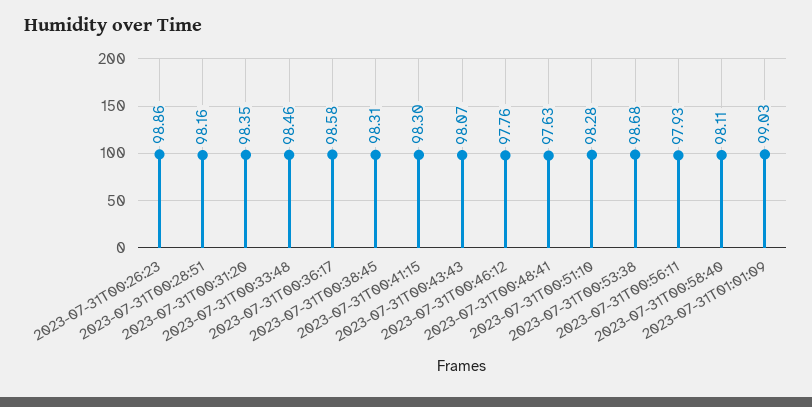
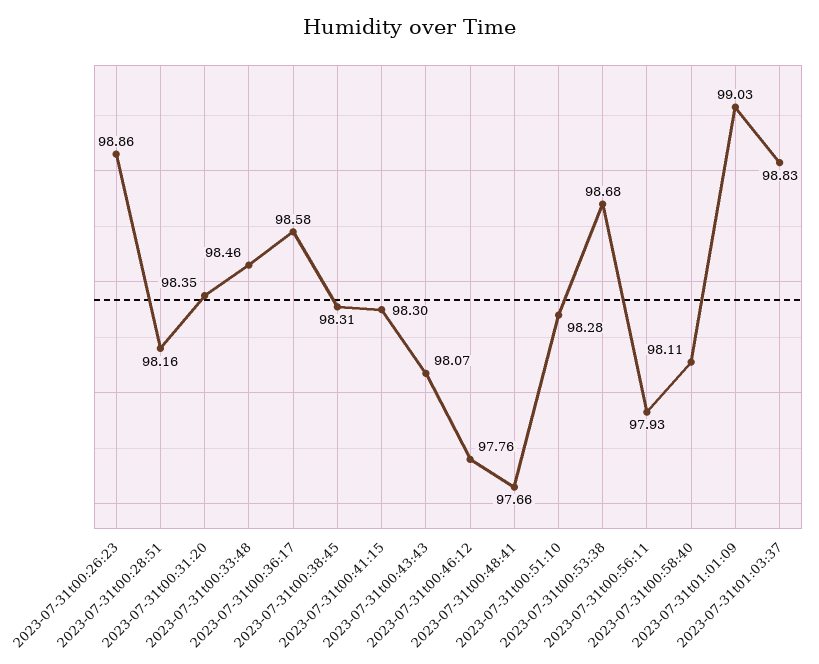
2023-07-31T00:48:41: 97.63 -> 97.66
2023-07-31t01:03:37: none -> 98.83

